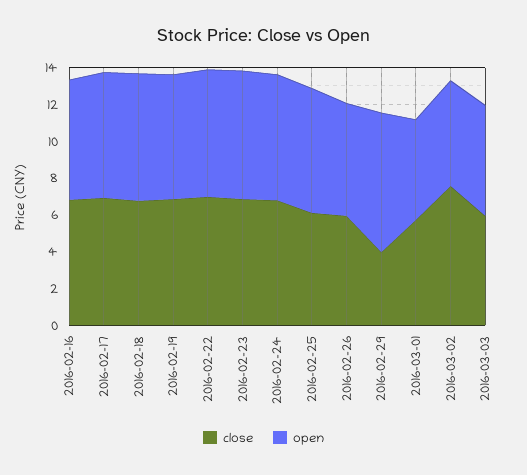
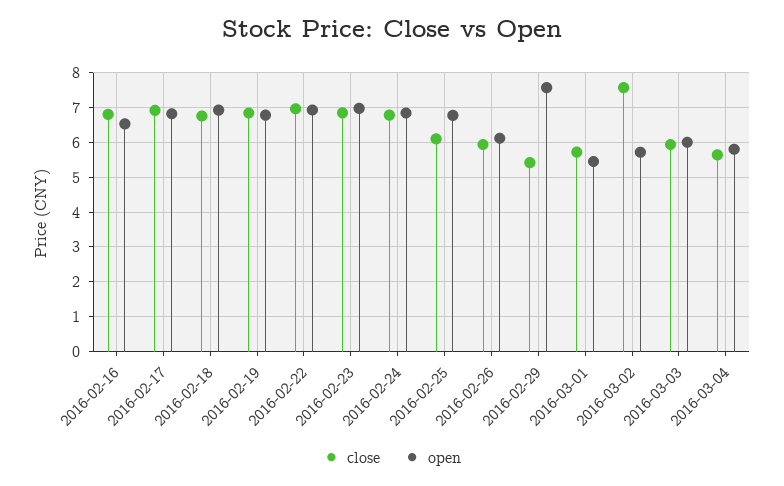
close, 2016-02-29: 4 -> 5.4
close, 2016-03-04: none -> 5.6
open, 2016-03-04: none -> 5.8

